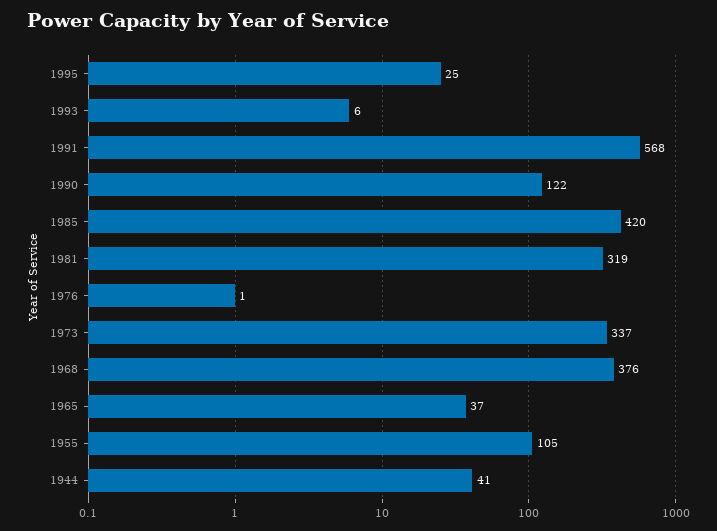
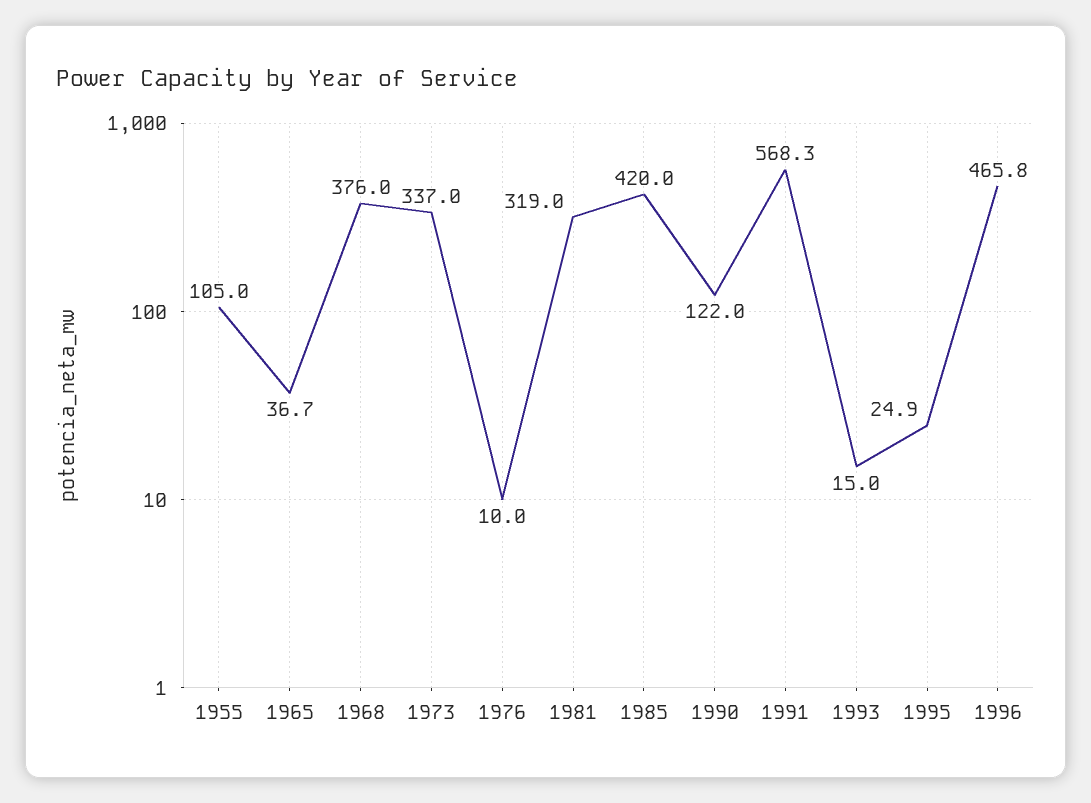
1993: 6 -> 15
1976: 1 -> 10
1944: 41 -> none
1996: none -> 465.8

